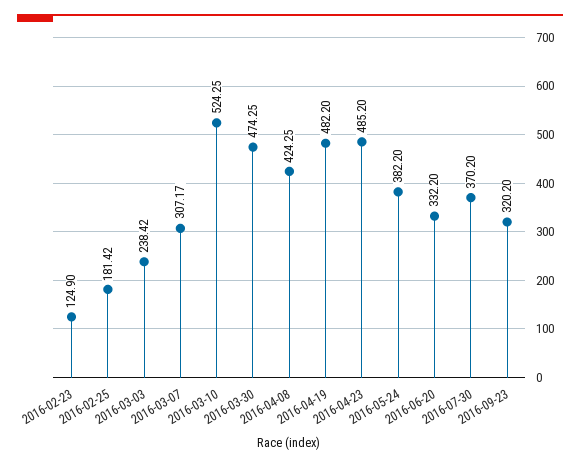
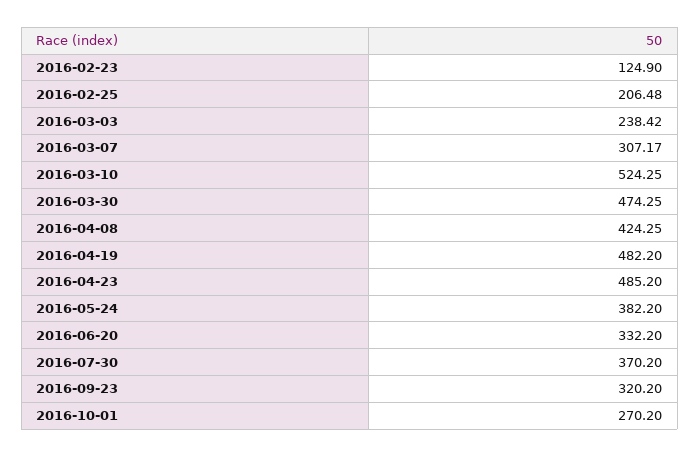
2016-02-25: 181.42 -> 206.48
2016-10-01: none -> 270.2

